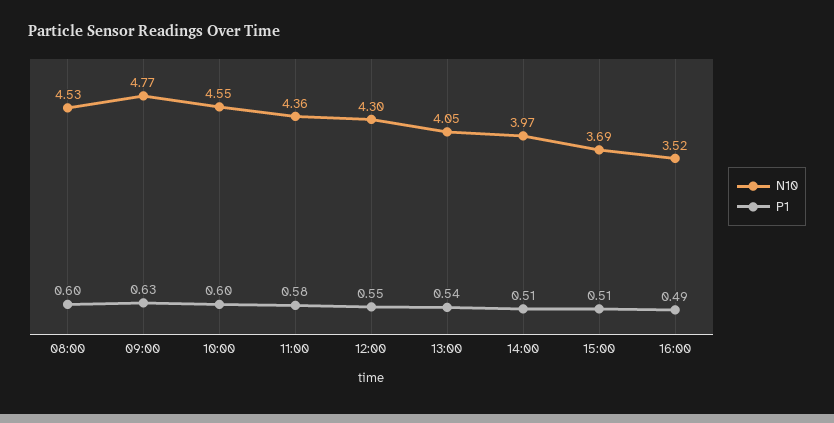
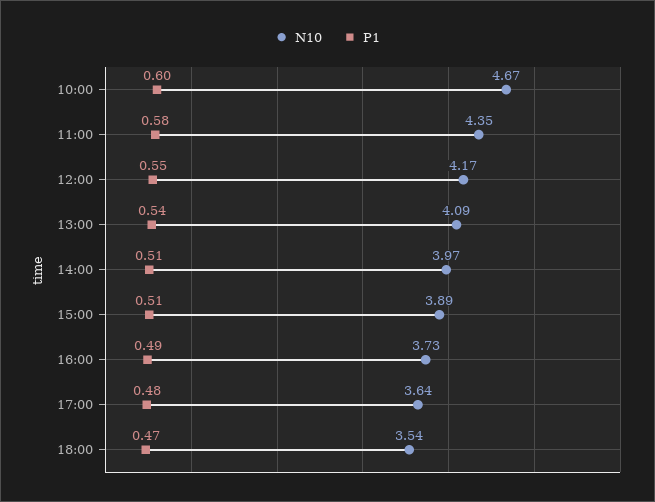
N10, 08:00: 4.53 -> none
P1, 08:00: 0.6 -> none
N10, 09:00: 4.77 -> none
P1, 09:00: 0.63 -> none
N10, 10:00: 4.55 -> 4.67
N10, 11:00: 4.36 -> 4.35
N10, 12:00: 4.3 -> 4.17
N10, 13:00: 4.05 -> 4.09
N10, 15:00: 3.69 -> 3.89
N10, 16:00: 3.52 -> 3.73
N10, 17:00: none -> 3.64
P1, 17:00: none -> 0.48
N10, 18:00: none -> 3.54
P1, 18:00: none -> 0.47

